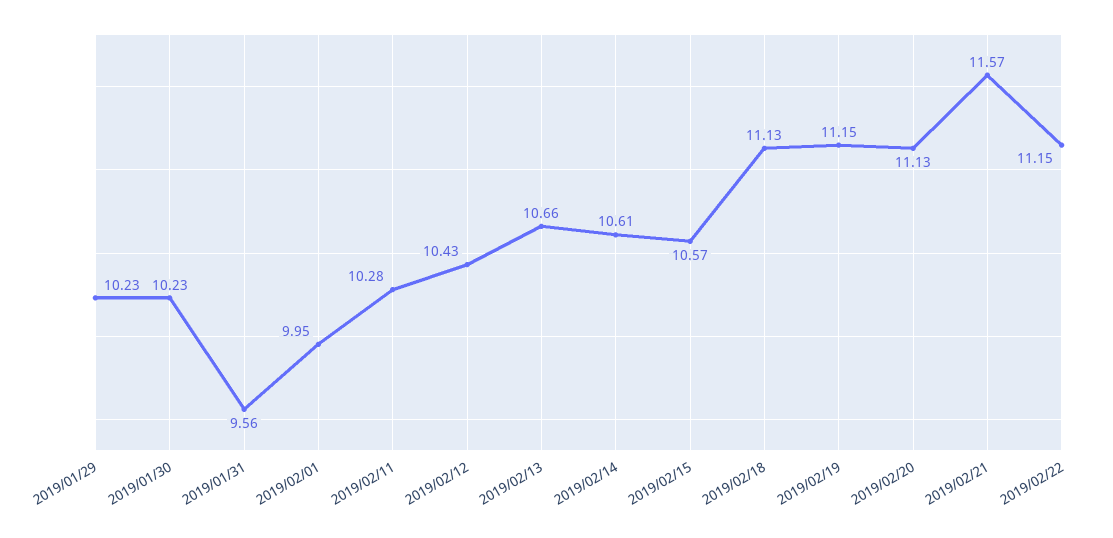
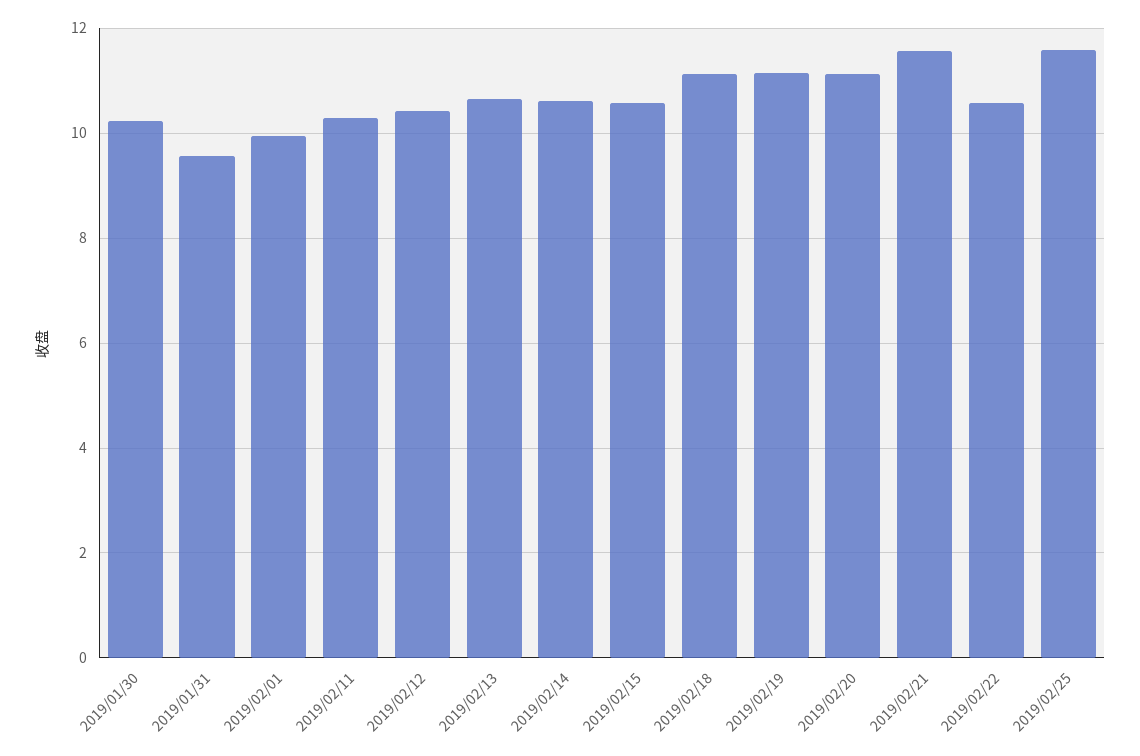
2019/01/29: 10.23 -> none
2019/02/22: 11.15 -> 10.6
2019/02/25: none -> 11.6

